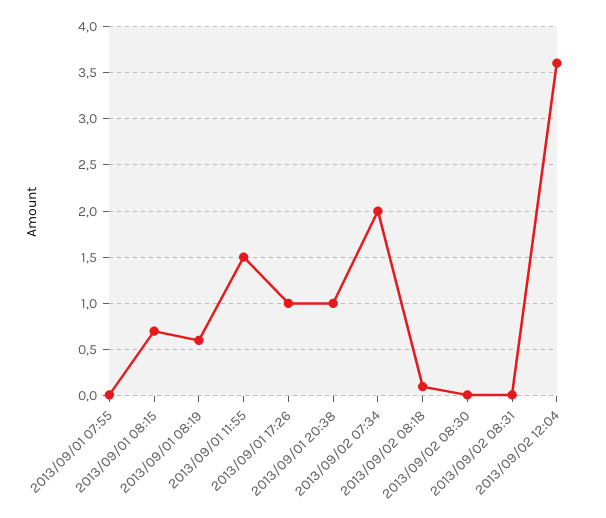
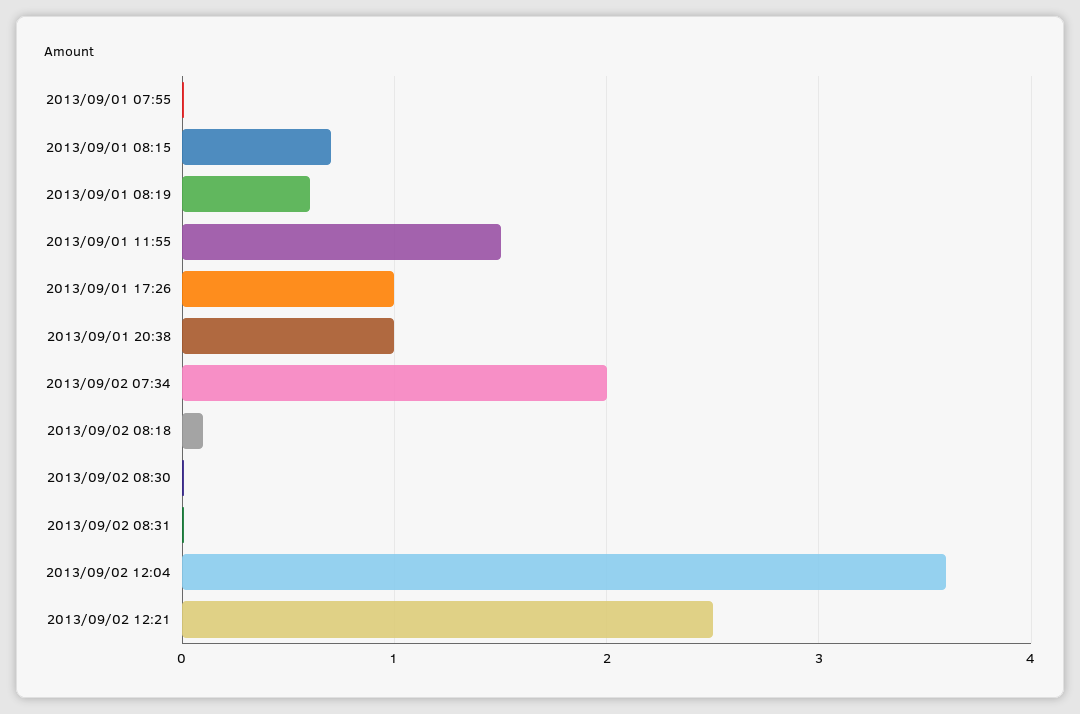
2013/09/02 12:21: none -> 2.5

